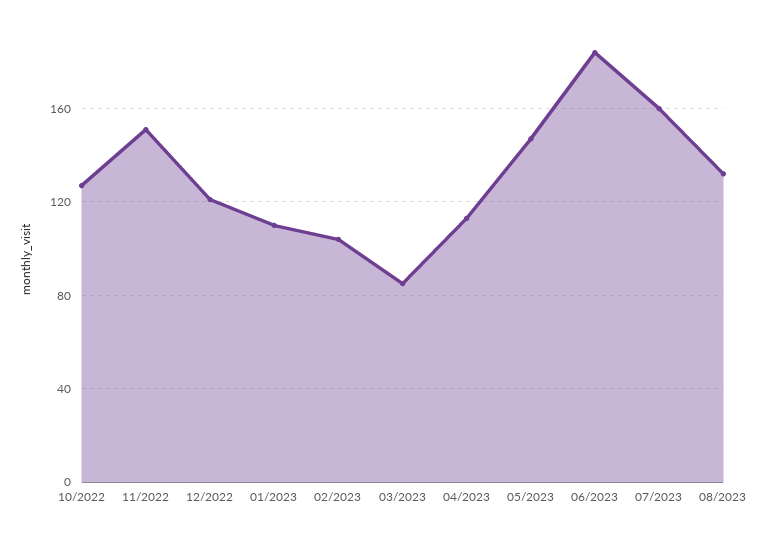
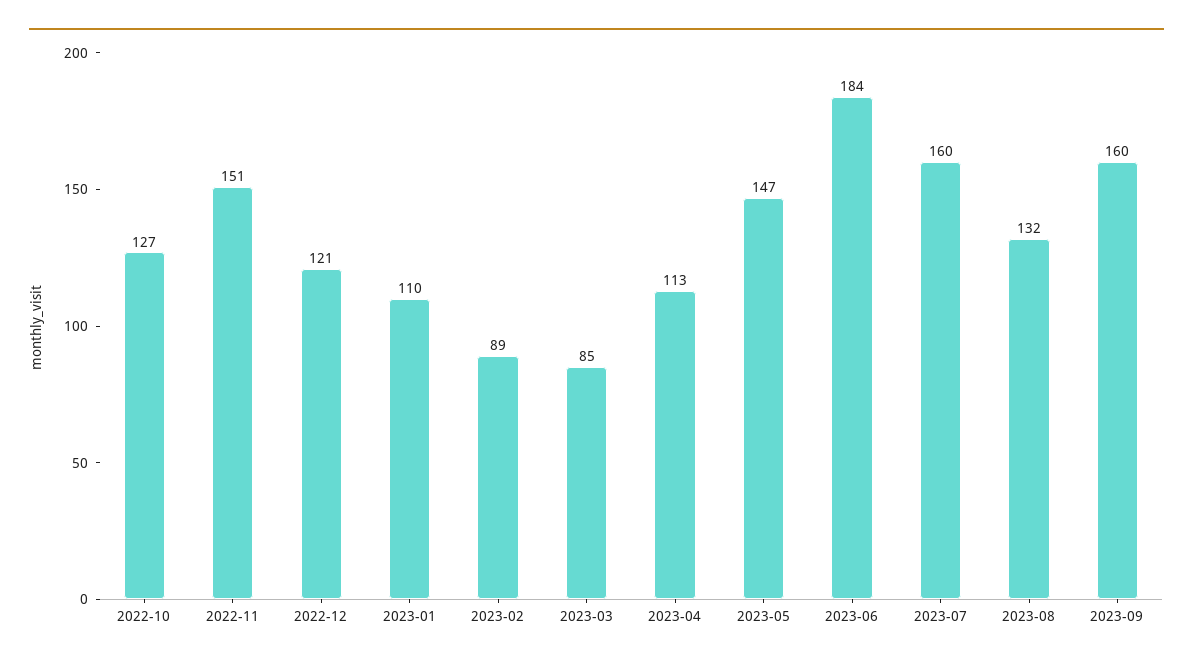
02/2023: 105 -> 89
2023-09: none -> 160

